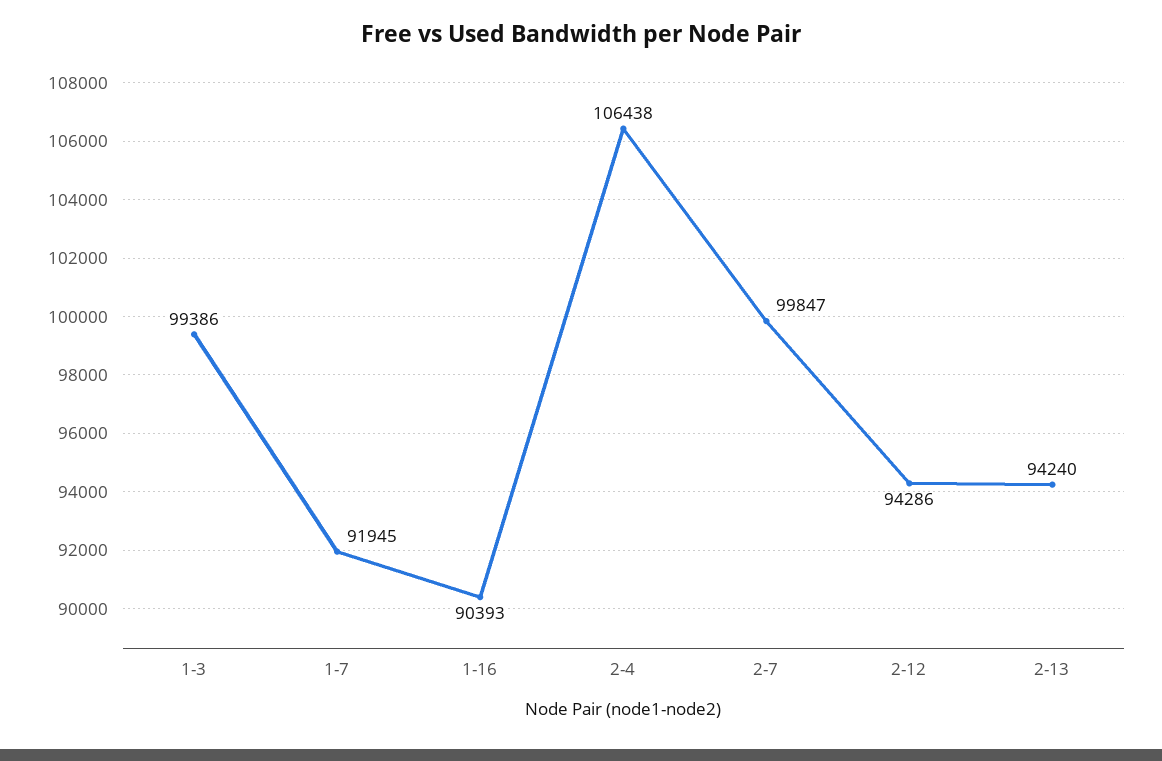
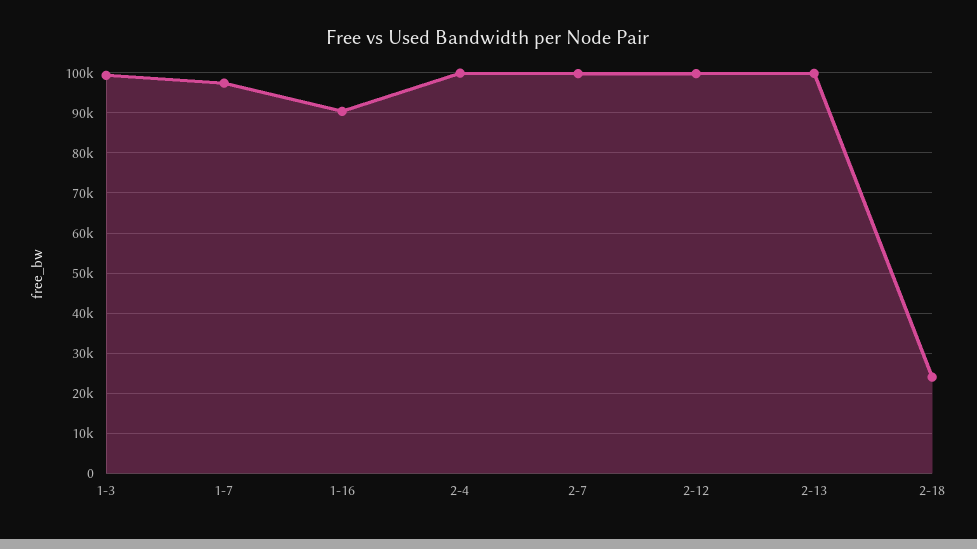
1-7: 91945 -> 98000
2-4: 106438 -> 100000
2-12: 94286 -> 100000
2-13: 94240 -> 100000
2-18: none -> 24000

